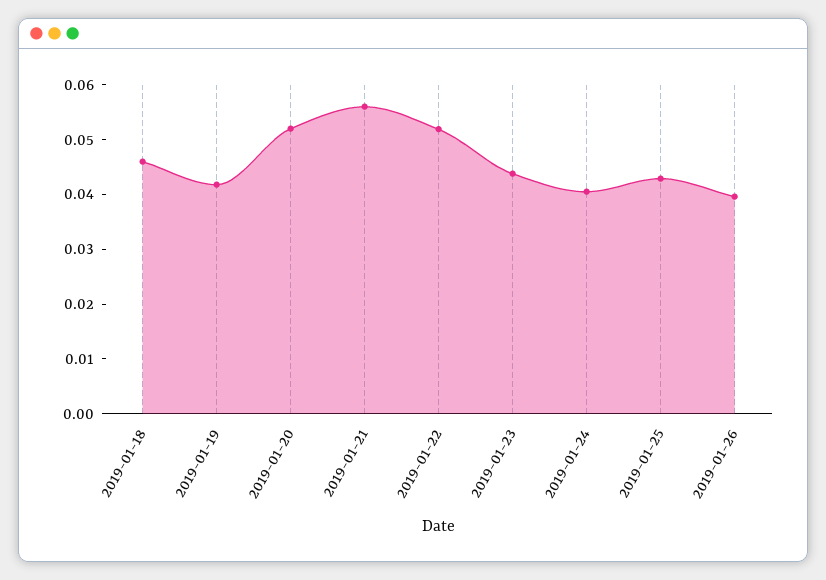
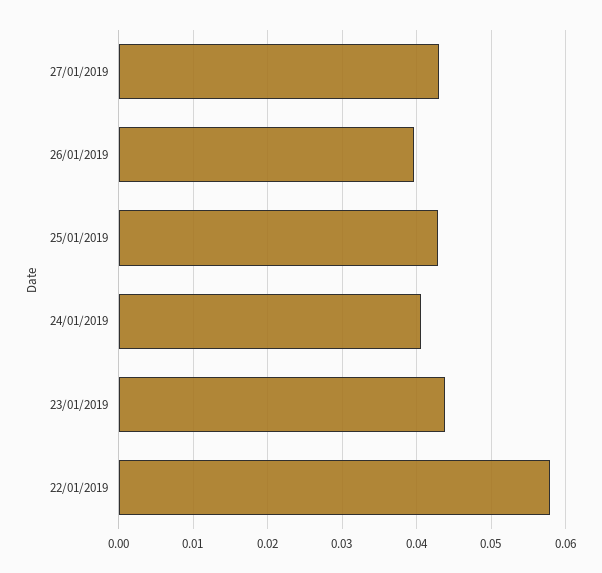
2019-01-18: 0.046 -> none
2019-01-19: 0.042 -> none
2019-01-20: 0.052 -> none
2019-01-21: 0.056 -> none
2019-01-22: 0.052 -> 0.058
27/01/2019: none -> 0.043

